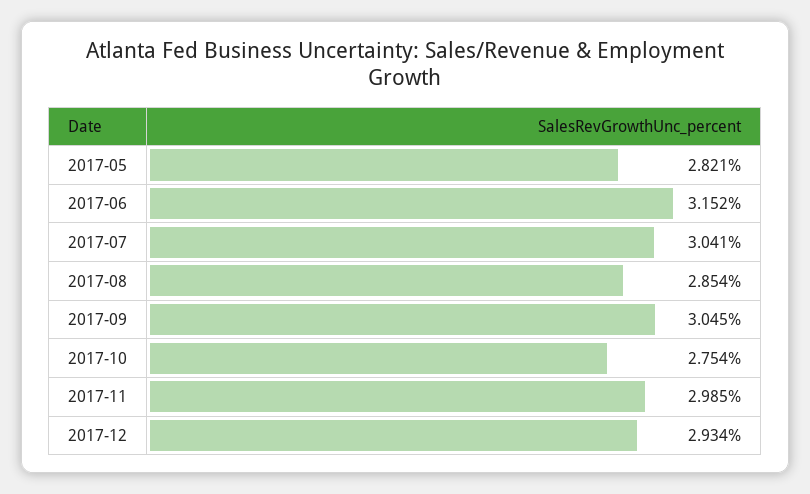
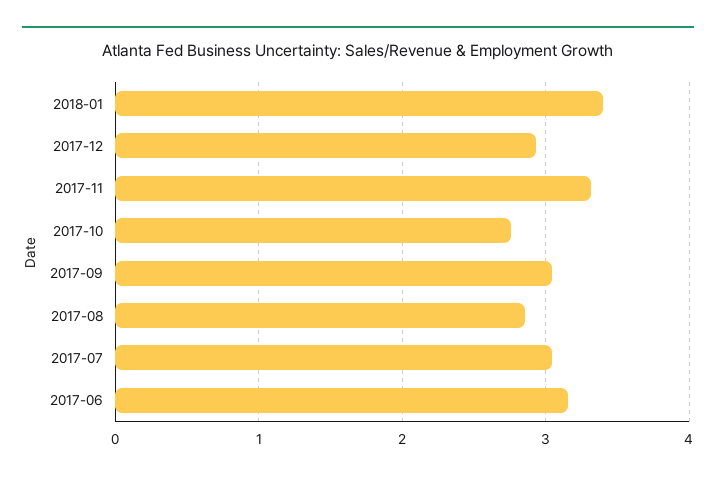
2017-05: 2.821 -> none
2017-11: 2.985 -> 3.3
2018-01: none -> 3.4

